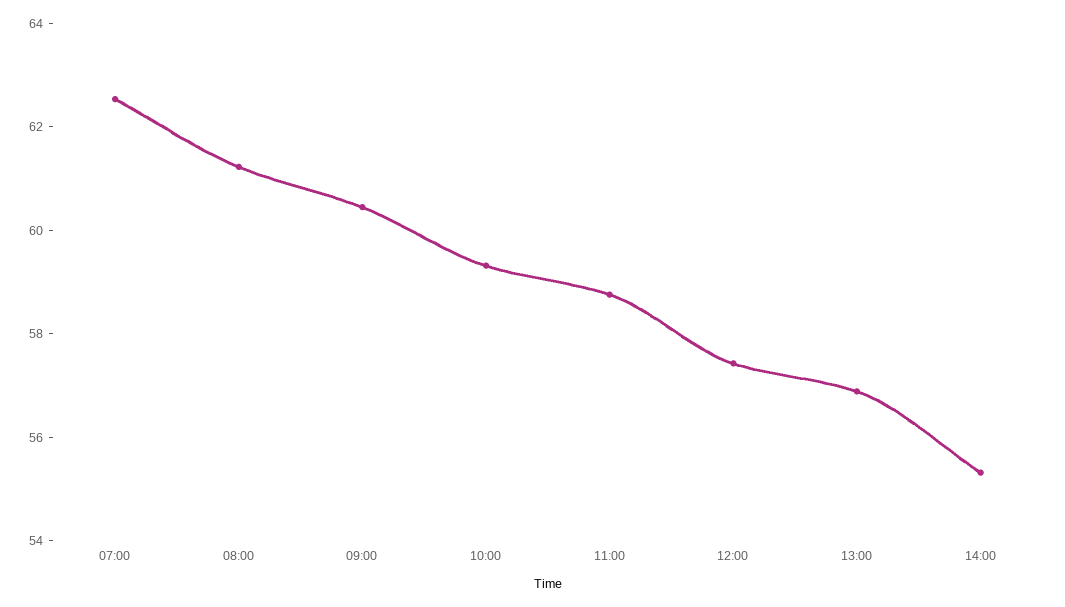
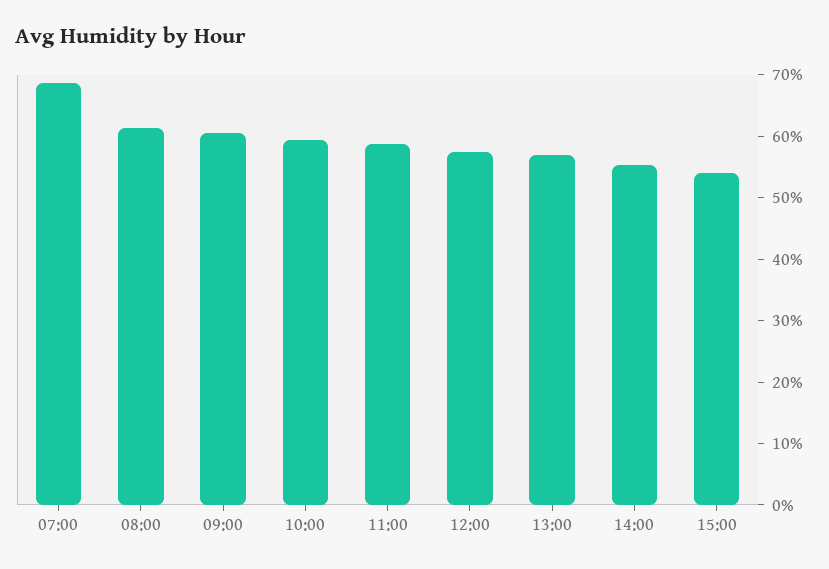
07:00: 62.5 -> 68
15:00: none -> 54

